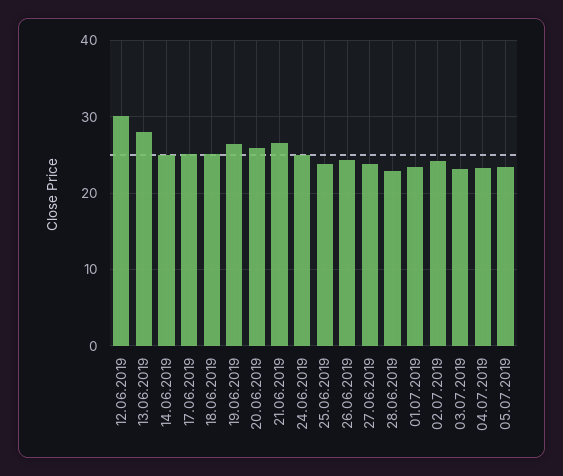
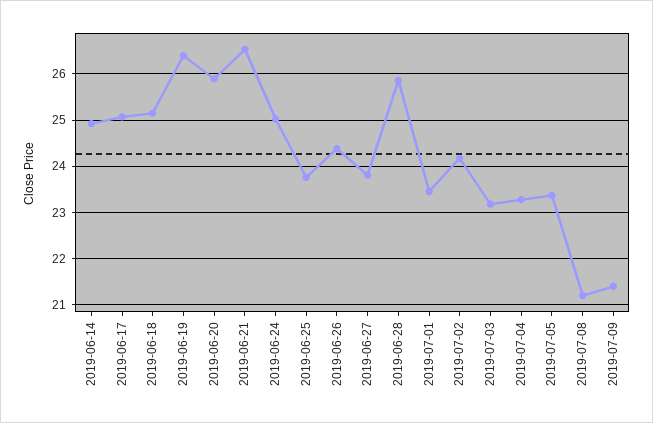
12.06.2019: 30 -> none
13.06.2019: 28 -> none
28.06.2019: 23 -> 25.8
2019-07-08: none -> 21.2
2019-07-09: none -> 21.4

